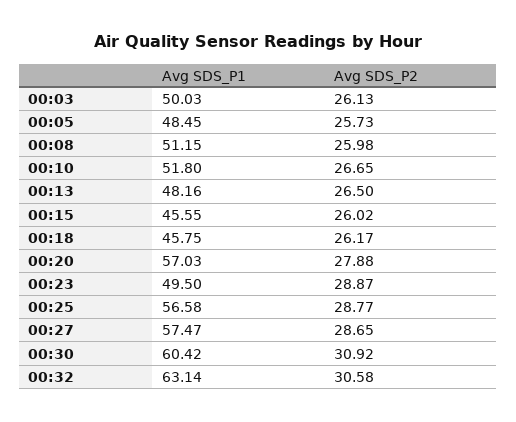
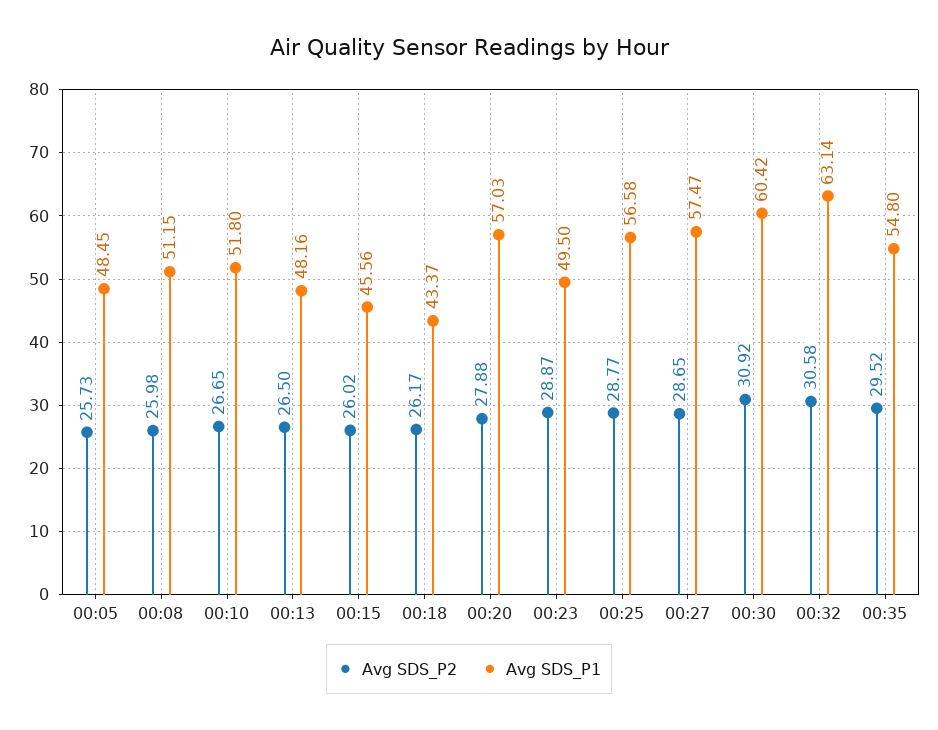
Avg SDS_P1, 00:03: 50.03 -> none
Avg SDS_P2, 00:03: 26.13 -> none
Avg SDS_P1, 00:15: 45.55 -> 45.56
Avg SDS_P1, 00:18: 45.75 -> 43.37
Avg SDS_P2, 00:35: none -> 29.52
Avg SDS_P1, 00:35: none -> 54.8

